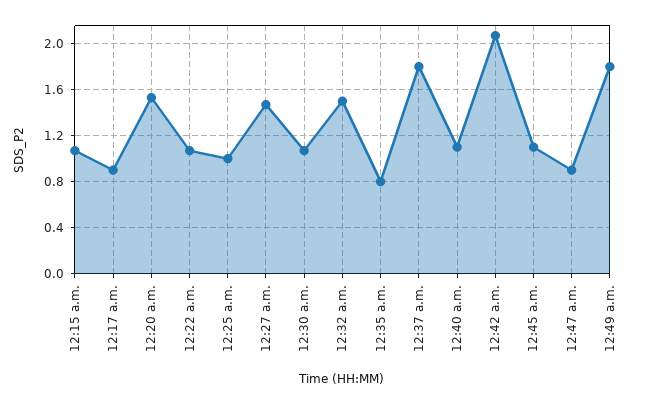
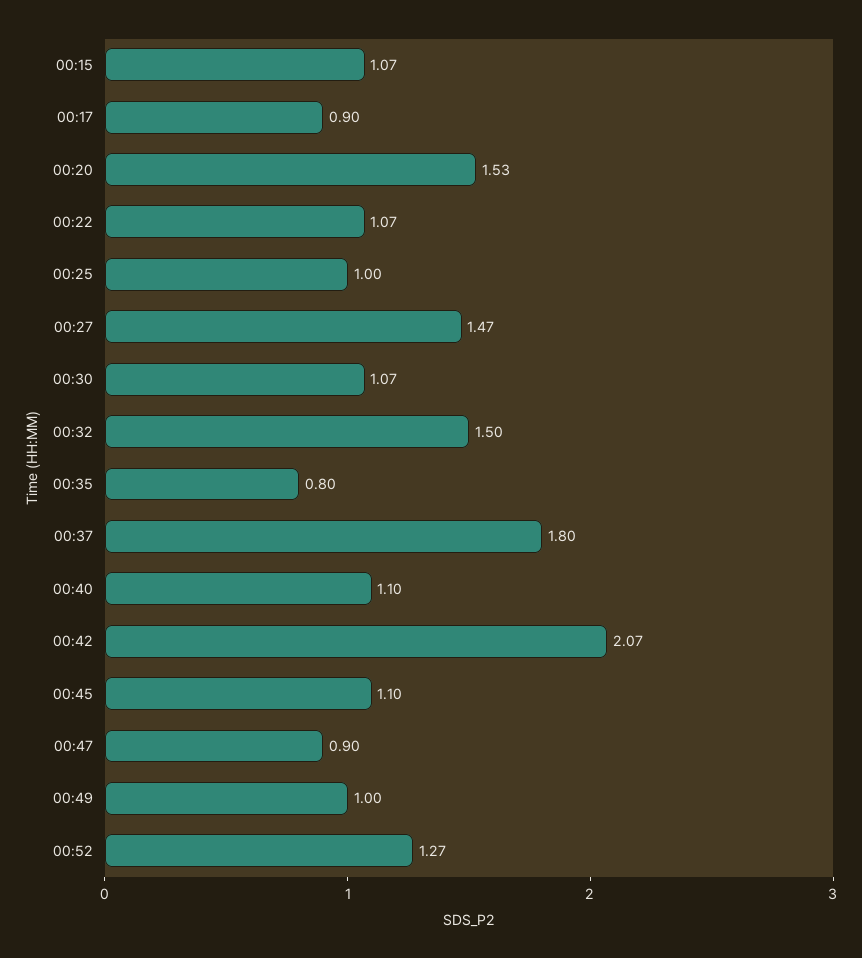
12:49 a.m.: 1.8 -> 1
00:52: none -> 1.27

